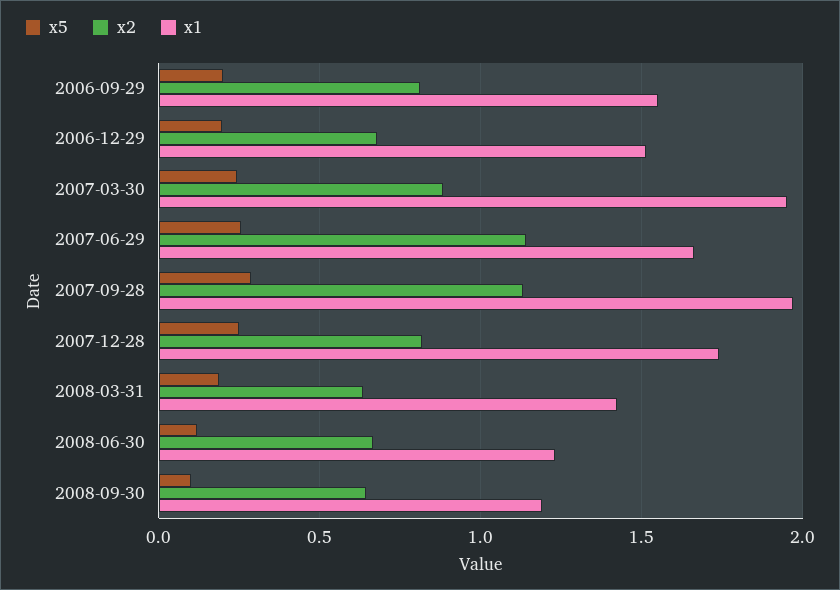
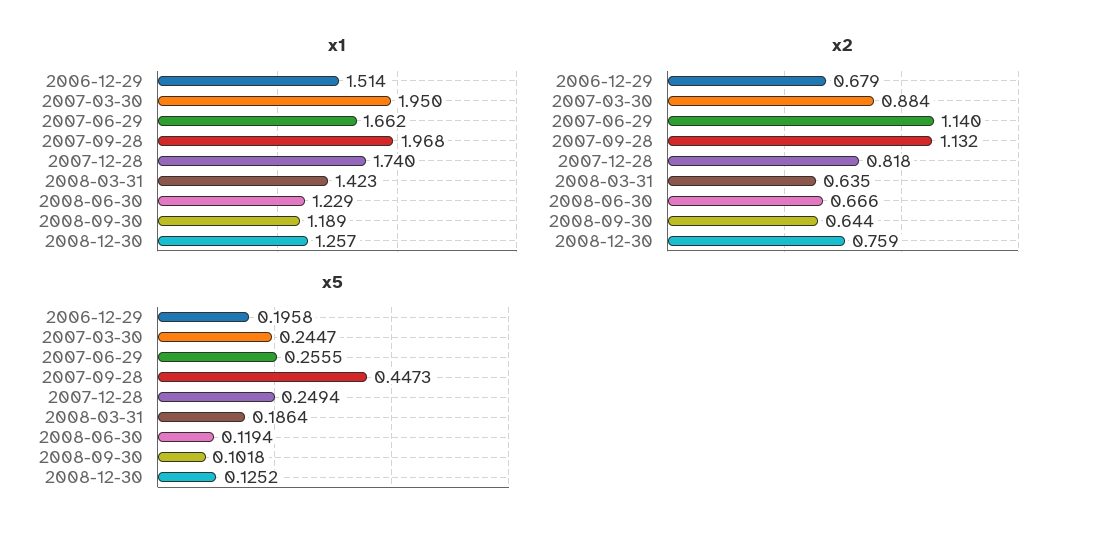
x5, 2006-09-29: 0.2 -> none
x2, 2006-09-29: 0.8 -> none
x1, 2006-09-29: 1.55 -> none
x5, 2007-09-28: 0.3 -> 0.4473
x1, 2008-12-30: none -> 1.257
x2, 2008-12-30: none -> 0.759
x5, 2008-12-30: none -> 0.1252

